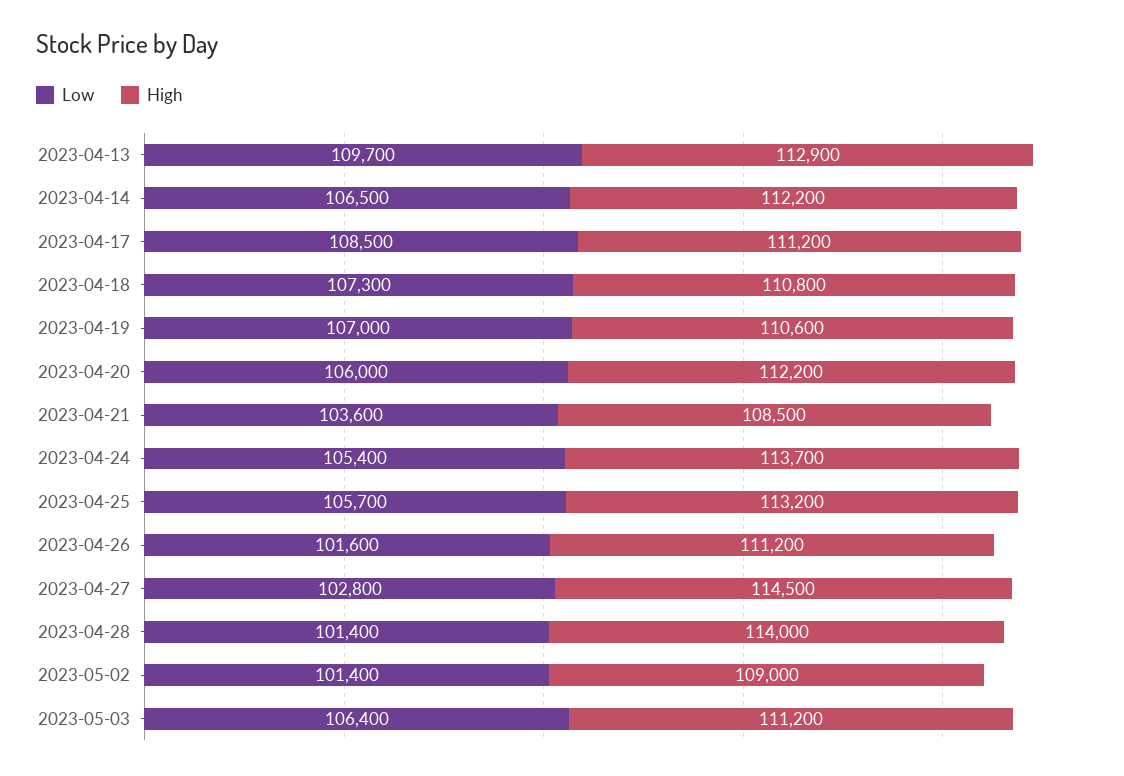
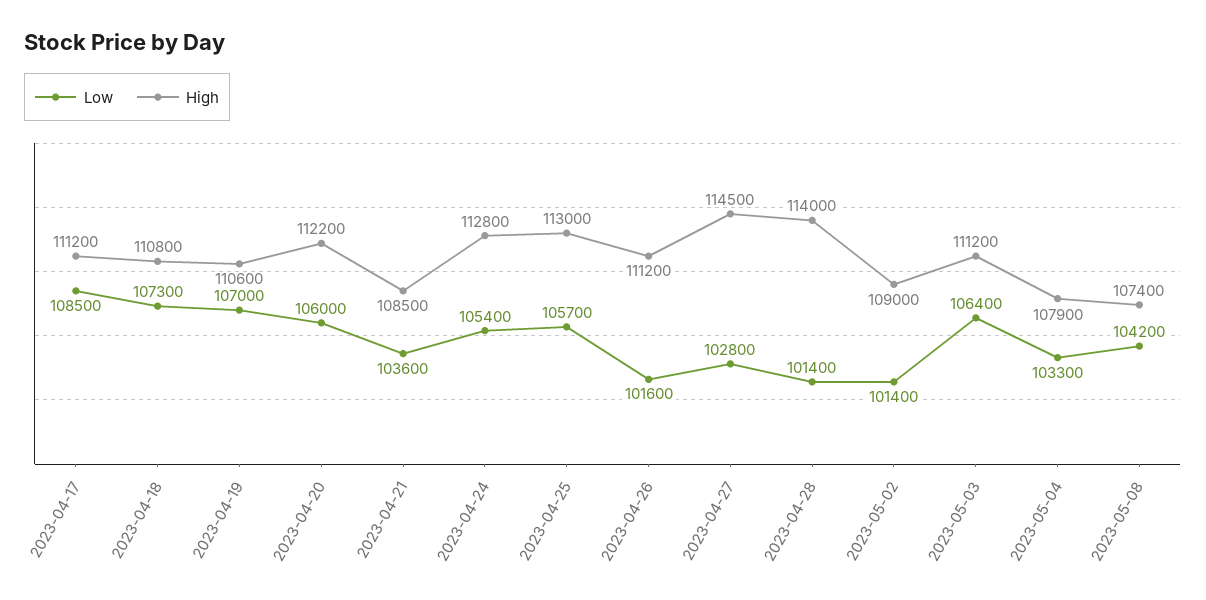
Low, 2023-04-13: 109700 -> none
High, 2023-04-13: 112900 -> none
Low, 2023-04-14: 106500 -> none
High, 2023-04-14: 112200 -> none
High, 2023-04-24: 113700 -> 112800
High, 2023-04-25: 113200 -> 113000
Low, 2023-05-04: none -> 103300
High, 2023-05-04: none -> 107900
Low, 2023-05-08: none -> 104200
High, 2023-05-08: none -> 107400

